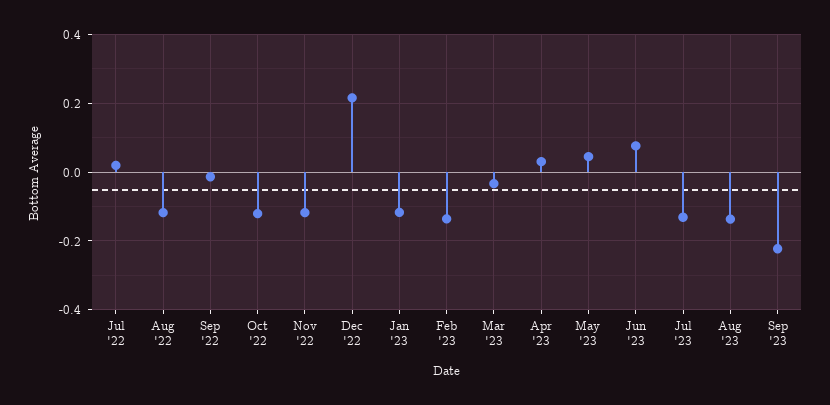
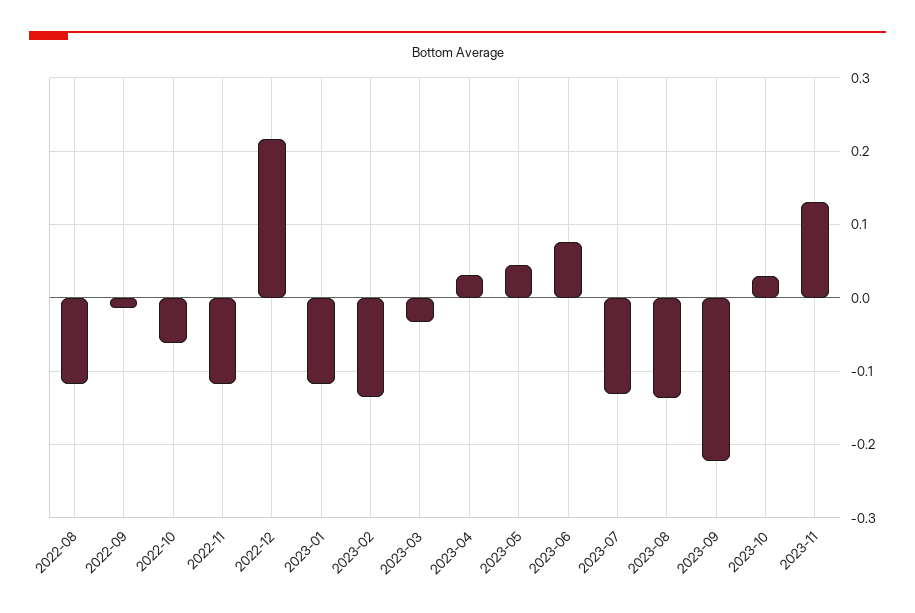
Jul '22: 0.02 -> none
Oct '22: -0.12 -> -0.06
2023-10: none -> 0.03
2023-11: none -> 0.13

